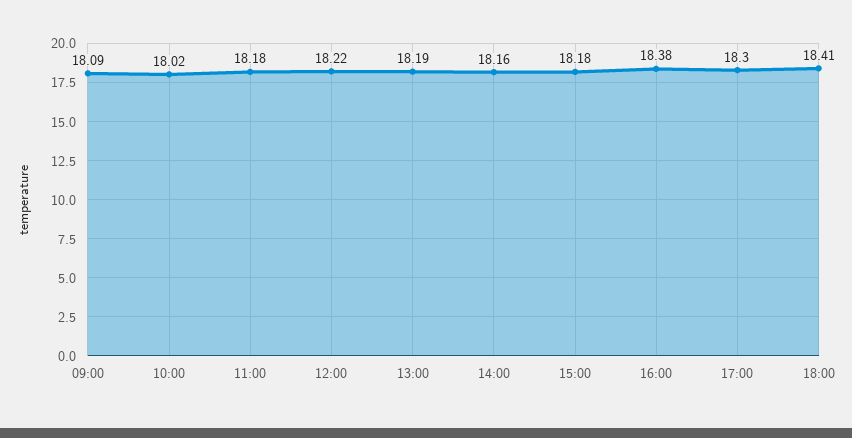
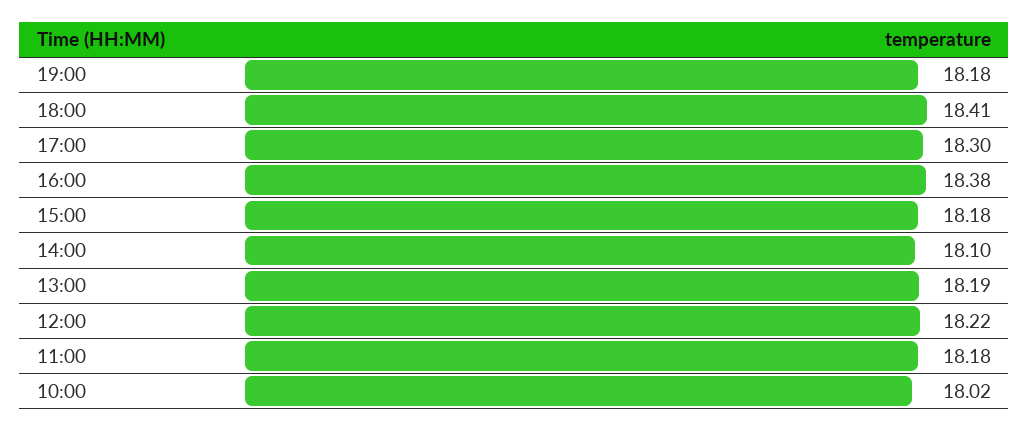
09:00: 18.09 -> none
14:00: 18.16 -> 18.1
19:00: none -> 18.18

